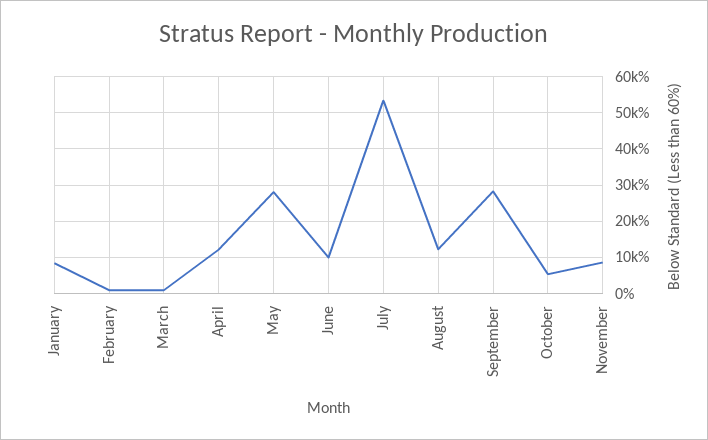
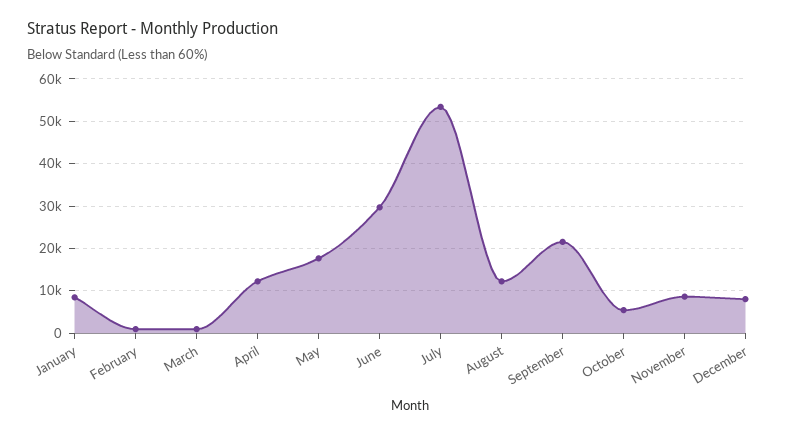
May: 28000 -> 18000
June: 10000 -> 30000
September: 28000 -> 22000
December: none -> 8000

